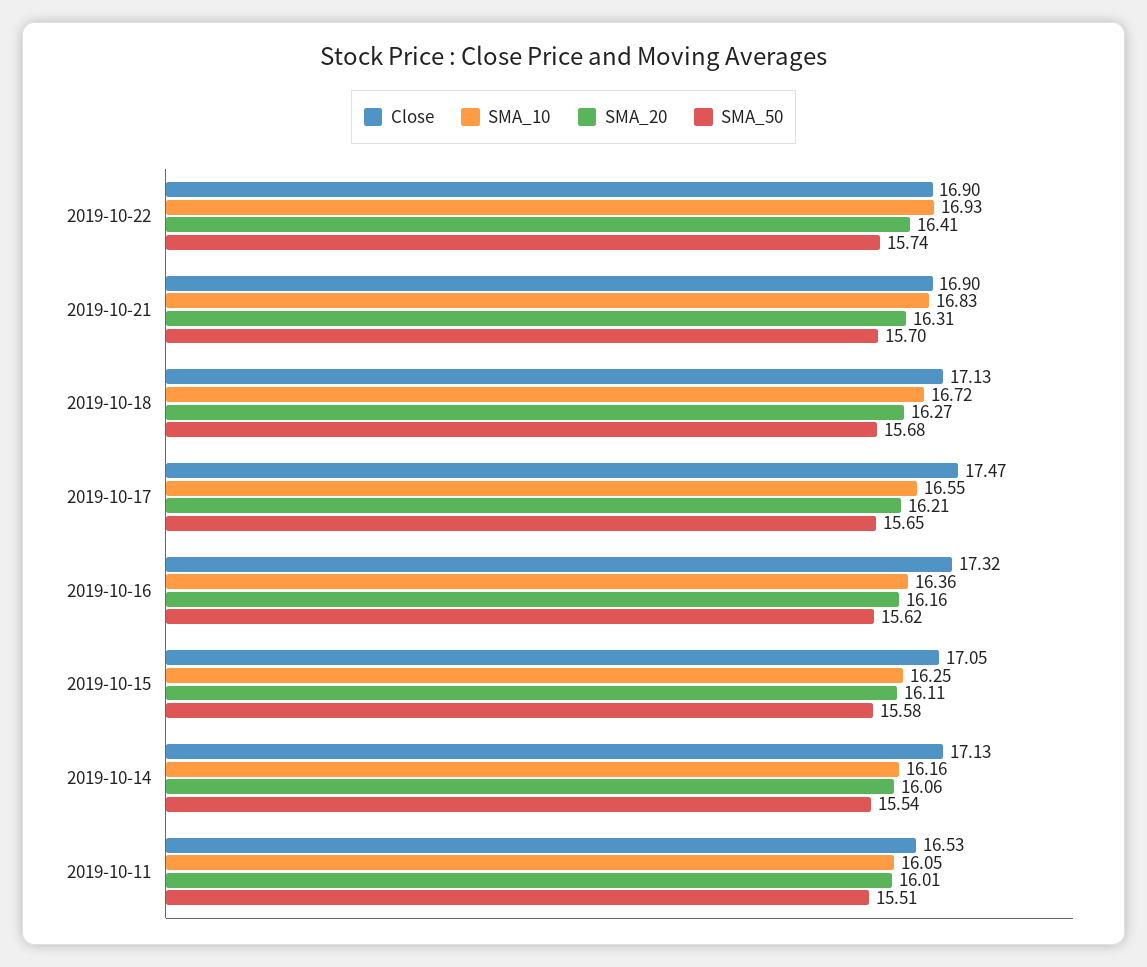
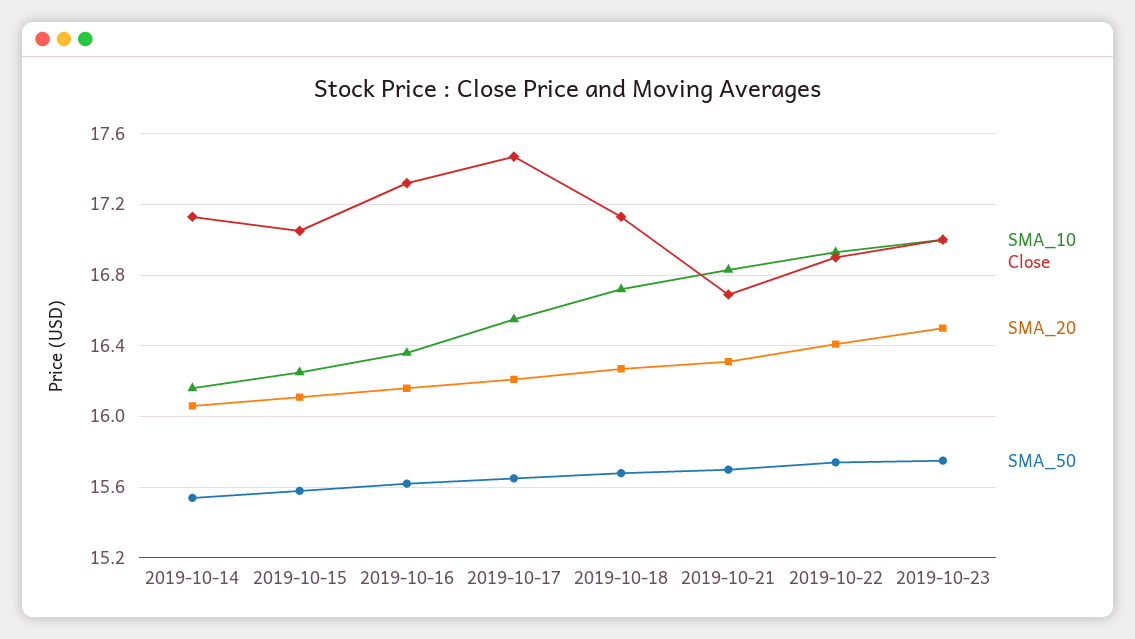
Close, 2019-10-21: 16.9 -> 16.7
Close, 2019-10-11: 16.53 -> none
SMA_10, 2019-10-11: 16.05 -> none
SMA_20, 2019-10-11: 16.01 -> none
SMA_50, 2019-10-11: 15.51 -> none
SMA_10, 2019-10-23: none -> 17
Close, 2019-10-23: none -> 17
SMA_20, 2019-10-23: none -> 16.5
SMA_50, 2019-10-23: none -> 15.75

